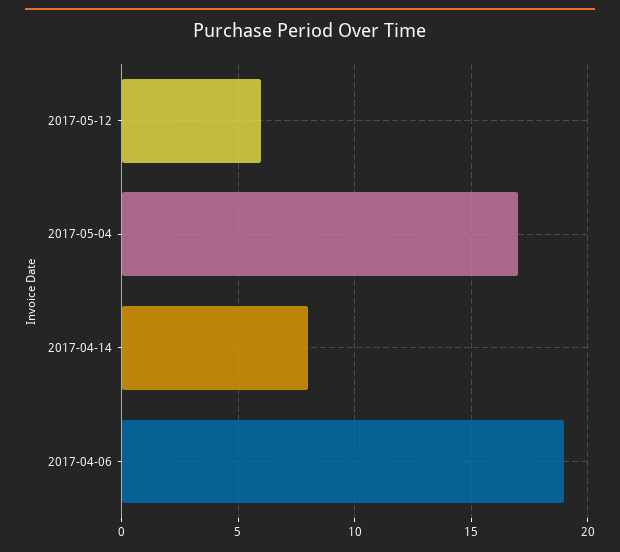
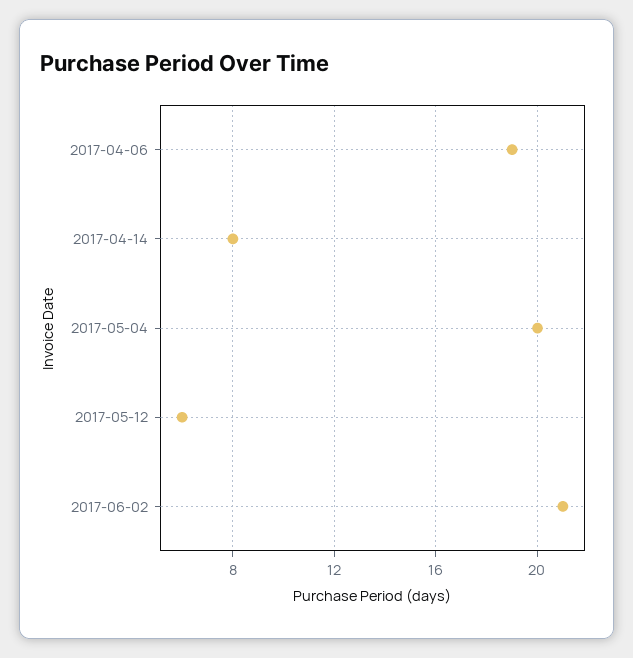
2017-05-04: 17 -> 20
2017-06-02: none -> 21

